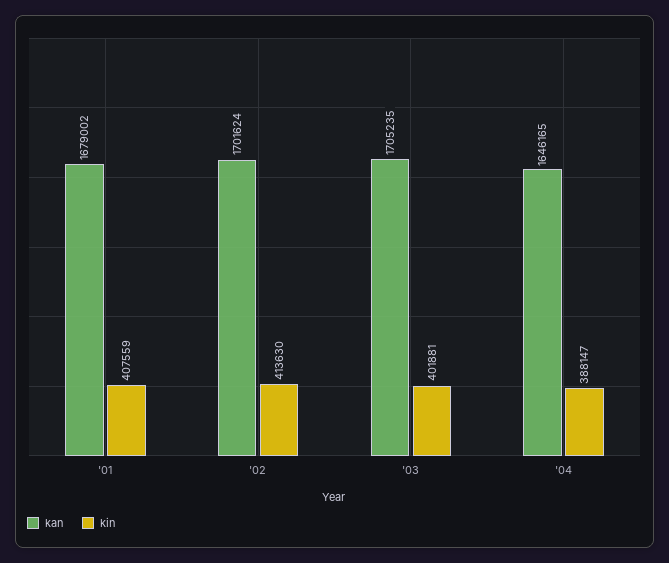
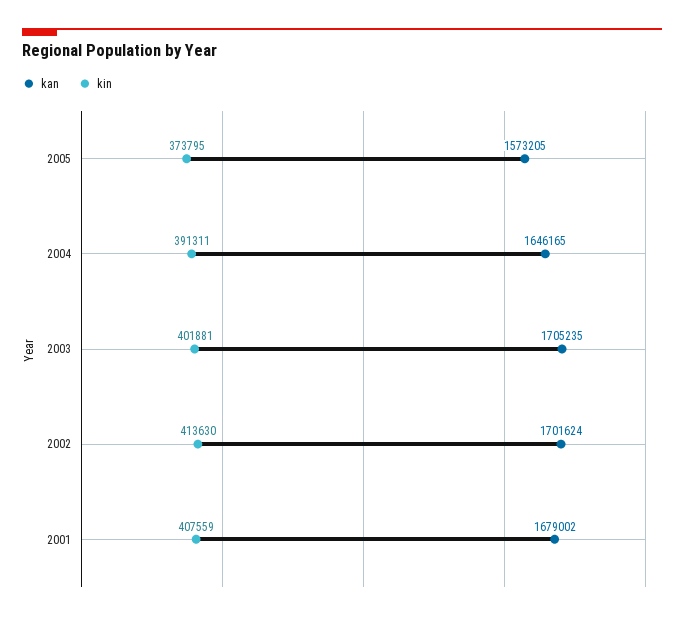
kin, '04: 388147 -> 391311
kan, 2005: none -> 1573205
kin, 2005: none -> 373795

